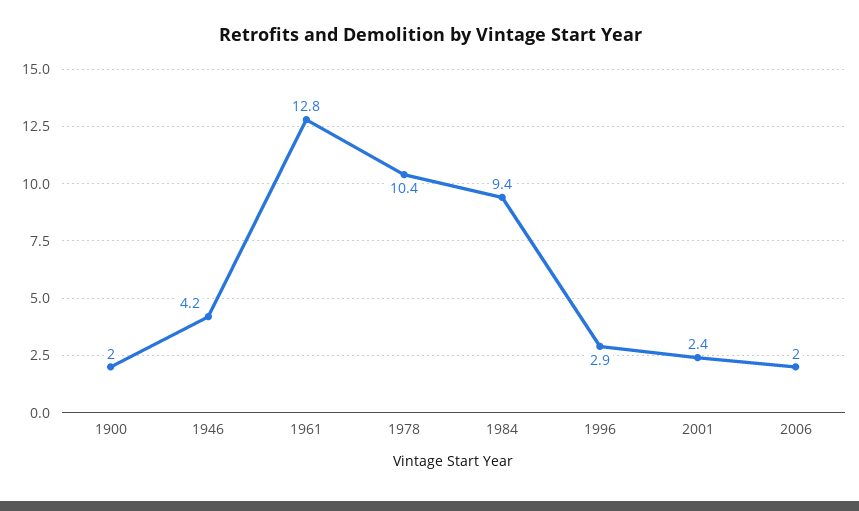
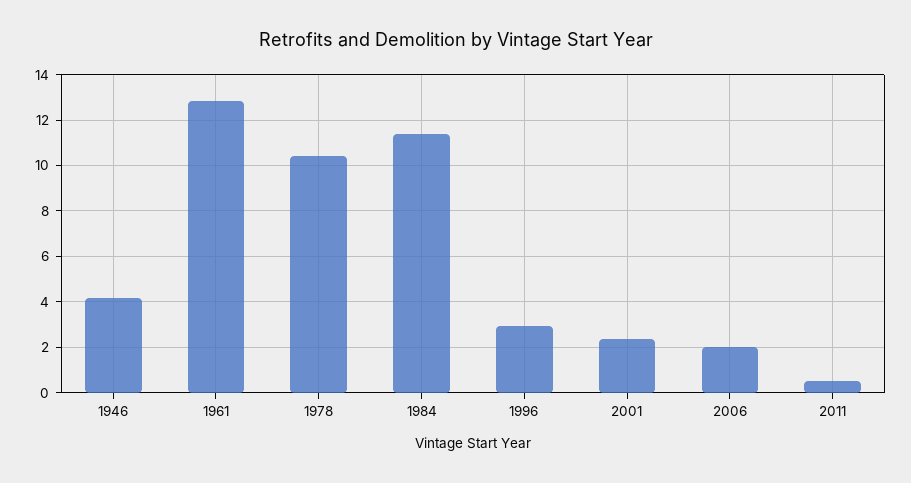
1900: 2 -> none
1984: 9.4 -> 11.5
2011: none -> 0.5

